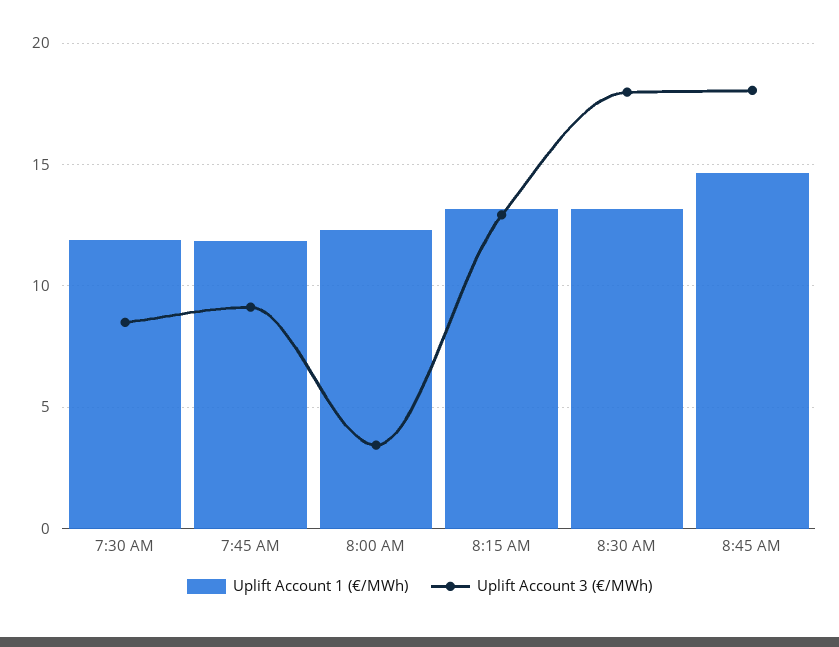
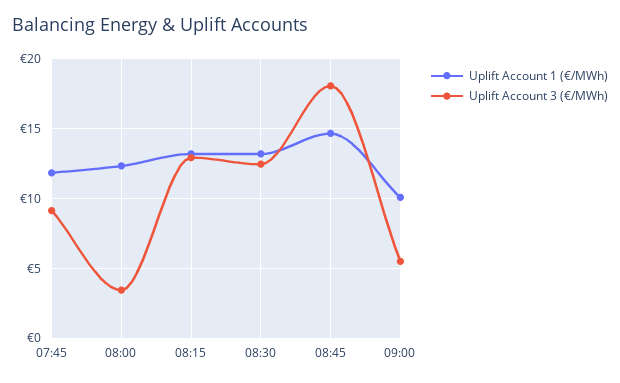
Uplift Account 1 (€/MWh), 7:30 AM: 12 -> none
Uplift Account 3 (€/MWh), 7:30 AM: 8.5 -> none
Uplift Account 3 (€/MWh), 8:30 AM: 18 -> 12.5
Uplift Account 1 (€/MWh), 09:00: none -> 10
Uplift Account 3 (€/MWh), 09:00: none -> 5.5

